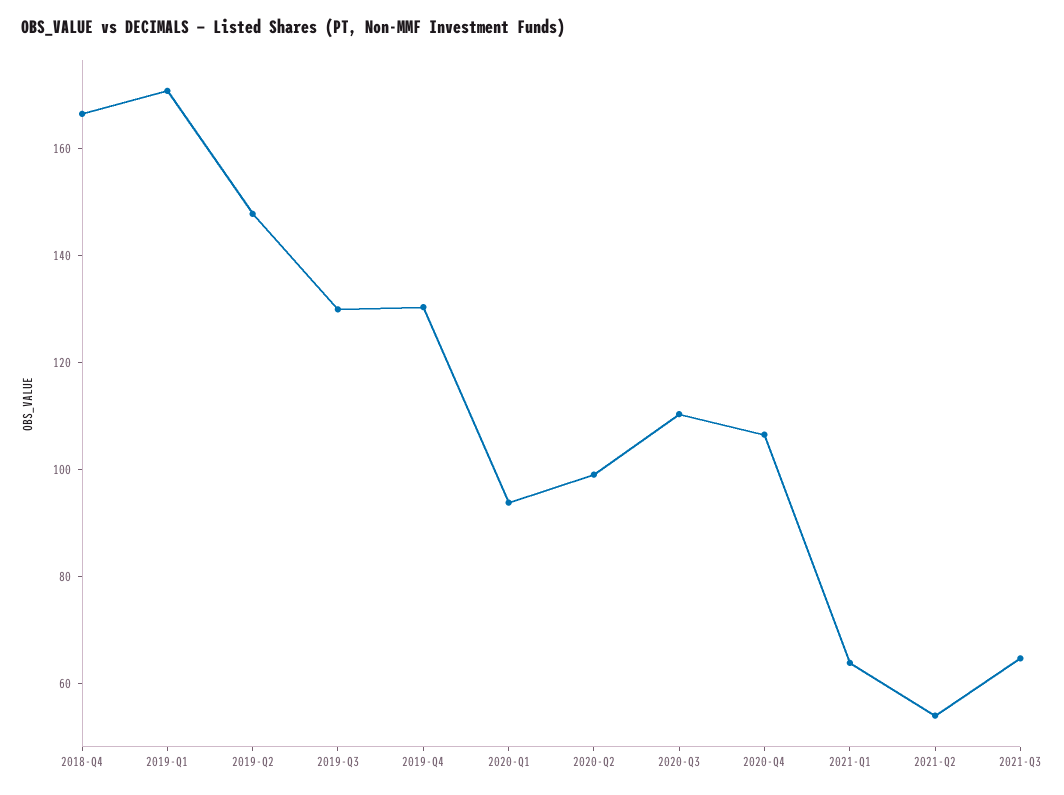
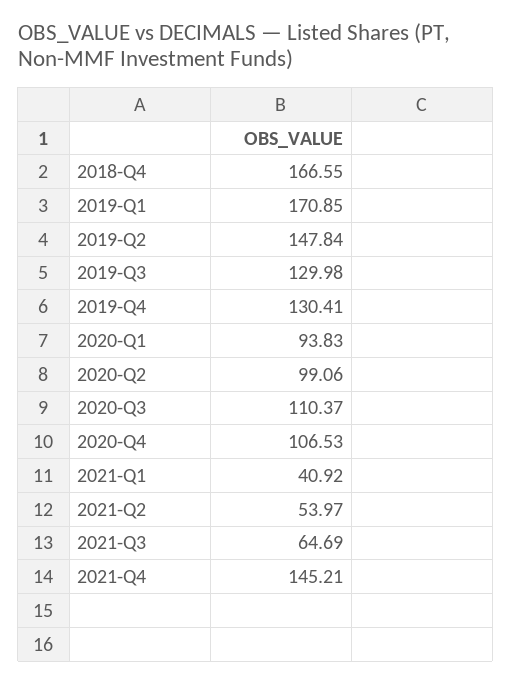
2021-Q1: 65 -> 40.92
2021-Q4: none -> 145.21

